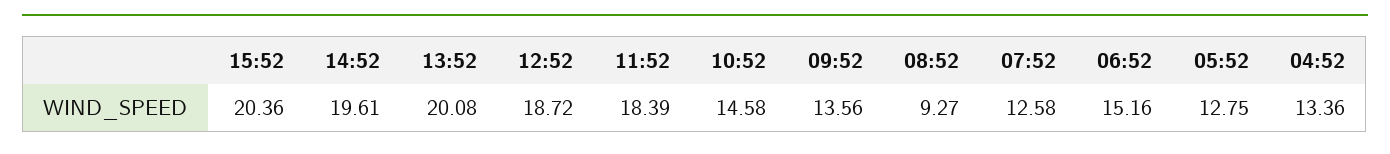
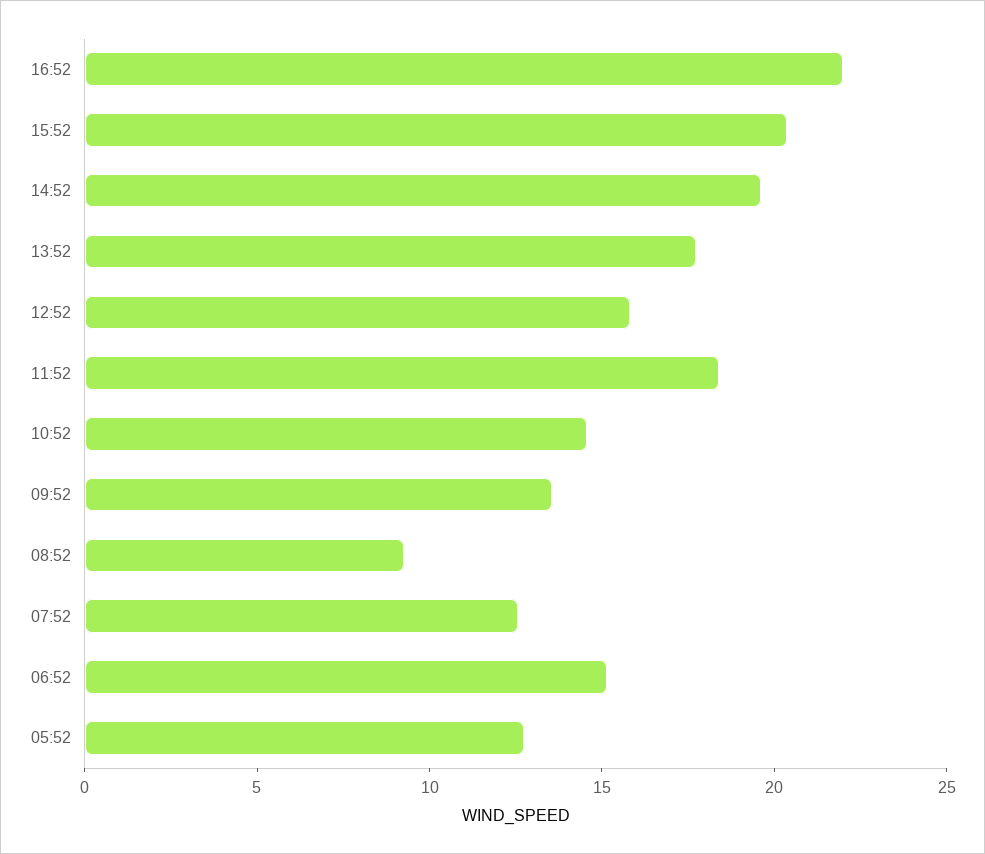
13:52: 20.08 -> 18
12:52: 18.72 -> 16
04:52: 13.36 -> none
16:52: none -> 22

